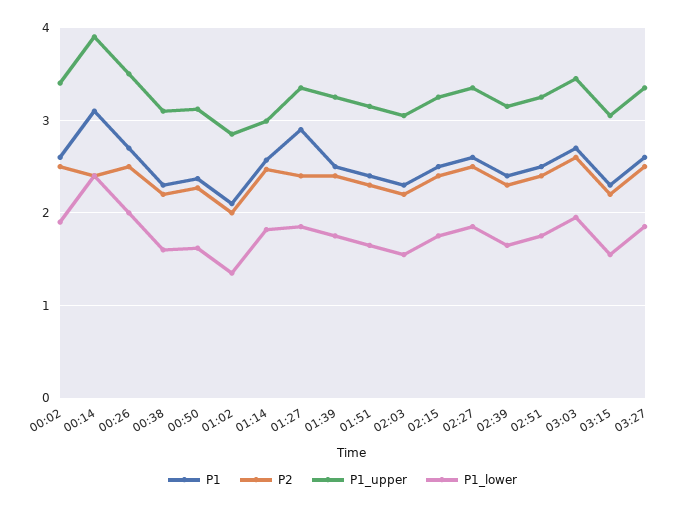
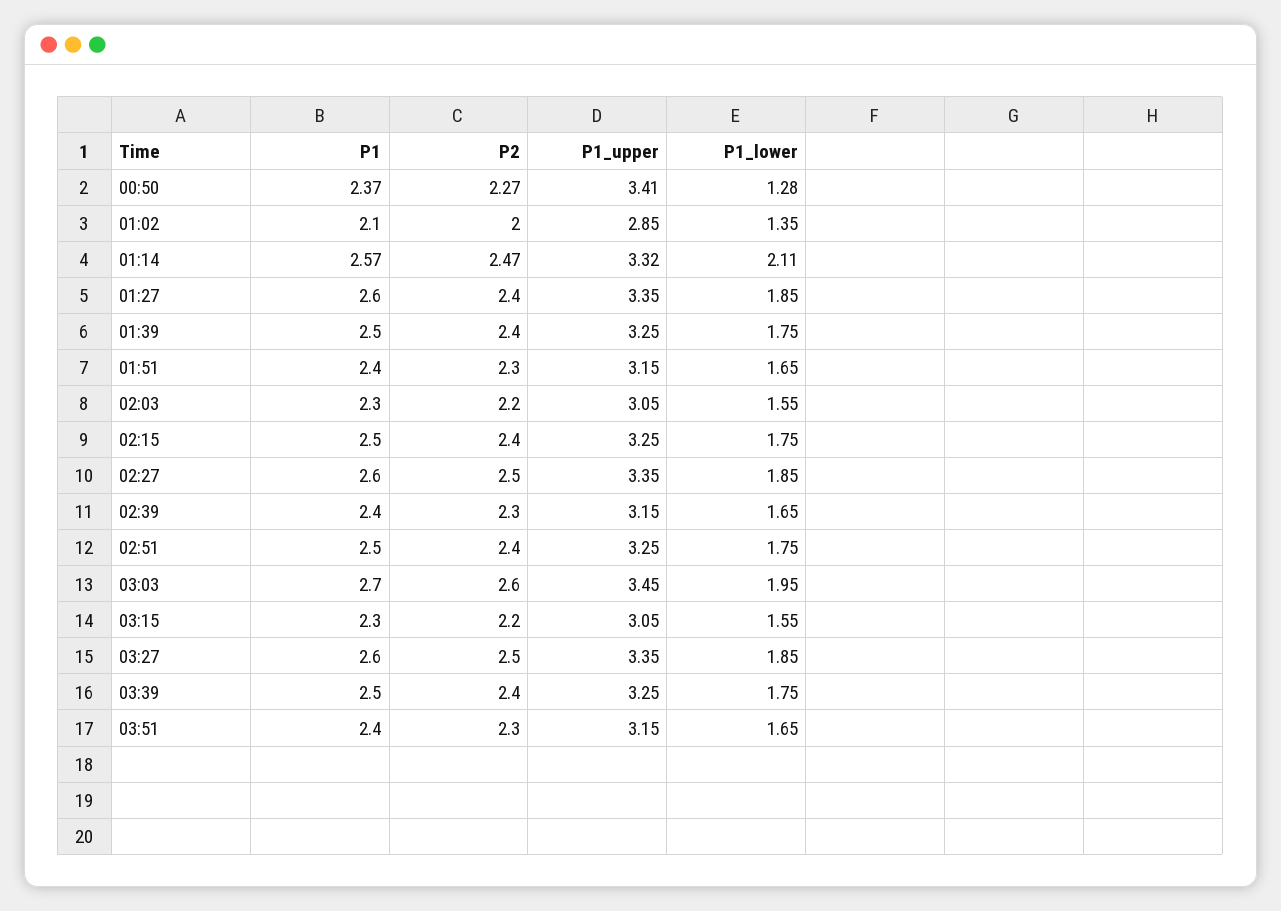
P1, 00:02: 2.6 -> none
P2, 00:02: 2.5 -> none
P1_upper, 00:02: 3.4 -> none
P1_lower, 00:02: 1.9 -> none
P1, 00:14: 3.1 -> none
P2, 00:14: 2.4 -> none
P1_upper, 00:14: 3.9 -> none
P1_lower, 00:14: 2.4 -> none
P1, 00:26: 2.7 -> none
P2, 00:26: 2.5 -> none
P1_upper, 00:26: 3.5 -> none
P1_lower, 00:26: 2 -> none
P1, 00:38: 2.3 -> none
P2, 00:38: 2.2 -> none
P1_upper, 00:38: 3.1 -> none
P1_lower, 00:38: 1.6 -> none
P1_upper, 00:50: 3.1 -> 3.41
P1_lower, 00:50: 1.6 -> 1.28
P1_upper, 01:14: 3 -> 3.32
P1_lower, 01:14: 1.8 -> 2.11
P1, 01:27: 2.9 -> 2.6
P1, 03:39: none -> 2.5
P2, 03:39: none -> 2.4
P1_upper, 03:39: none -> 3.25
P1_lower, 03:39: none -> 1.75
P1, 03:51: none -> 2.4
P2, 03:51: none -> 2.3
P1_upper, 03:51: none -> 3.15
P1_lower, 03:51: none -> 1.65

